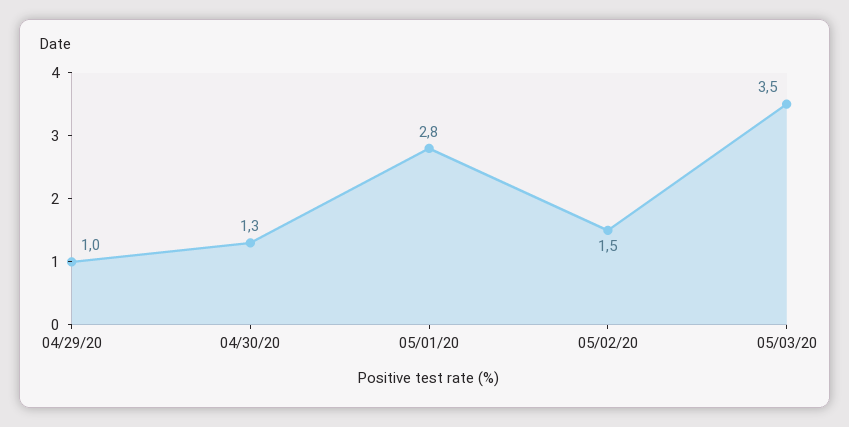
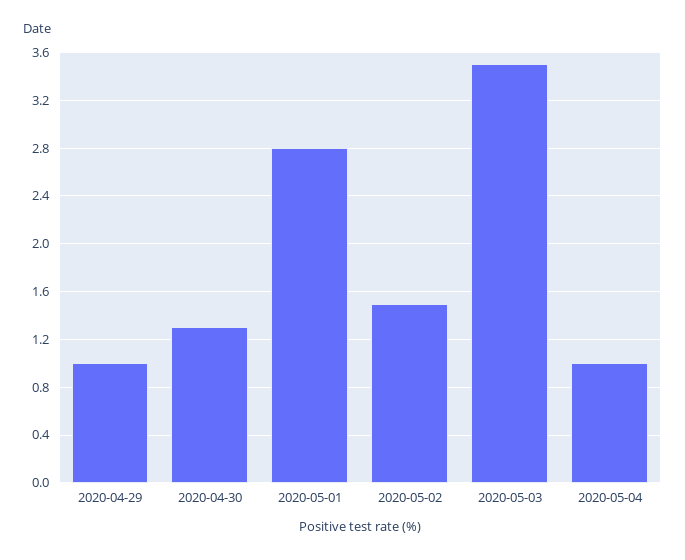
2020-05-04: none -> 1

